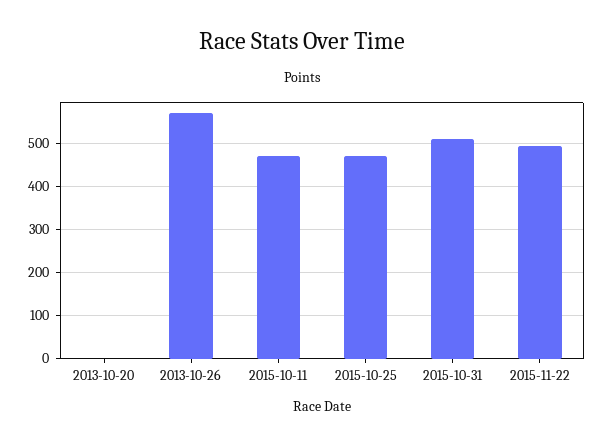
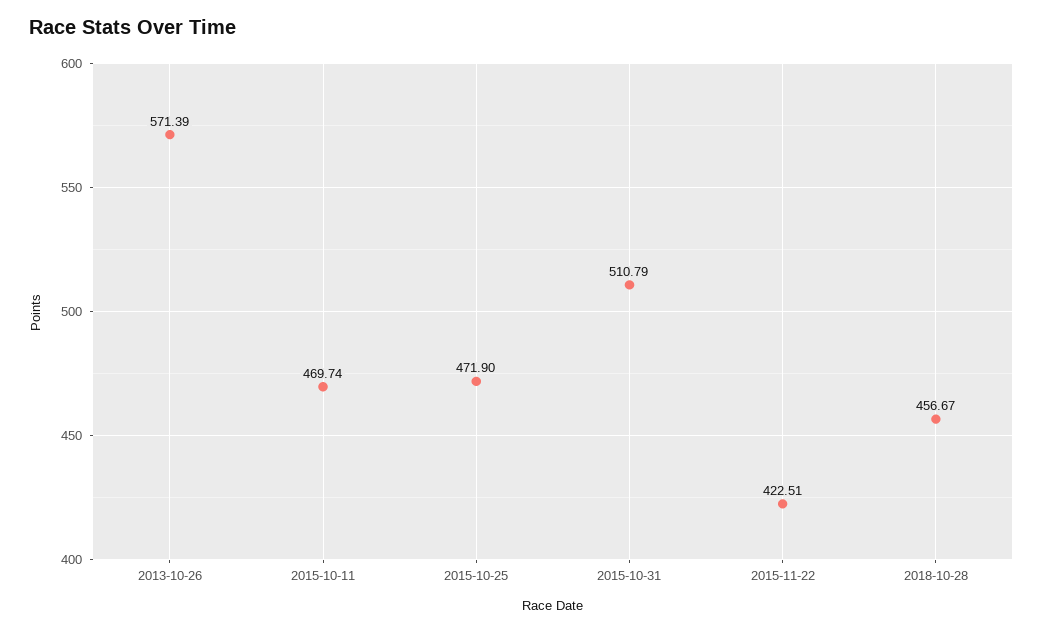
2013-10-20: 0 -> none
2015-11-22: 500 -> 422.51
2018-10-28: none -> 456.67

